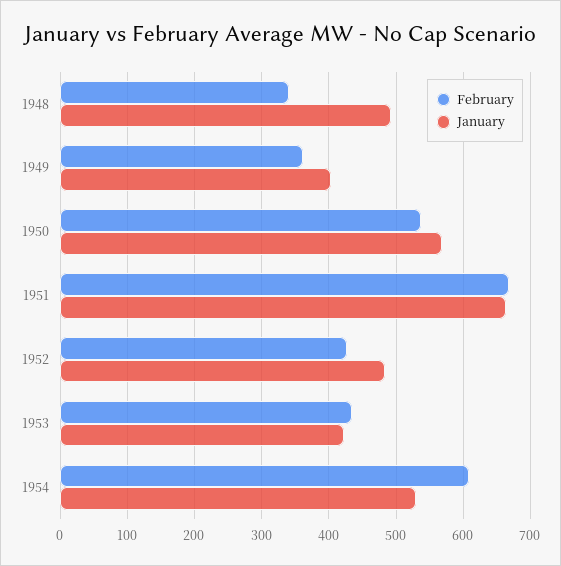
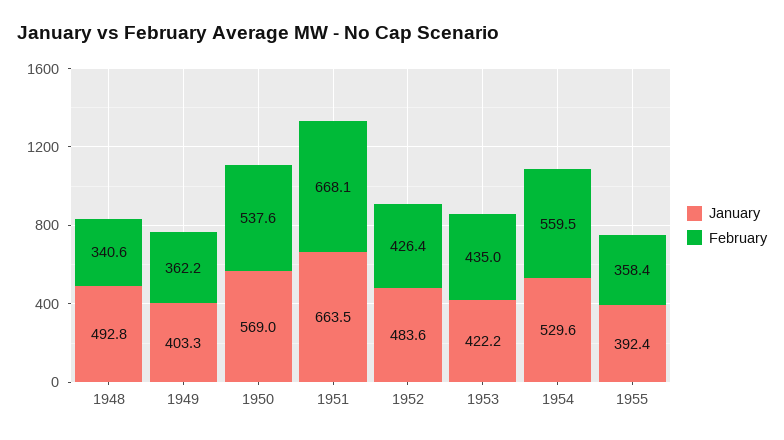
February, 1954: 610 -> 559.5
January, 1955: none -> 392.4
February, 1955: none -> 358.4

